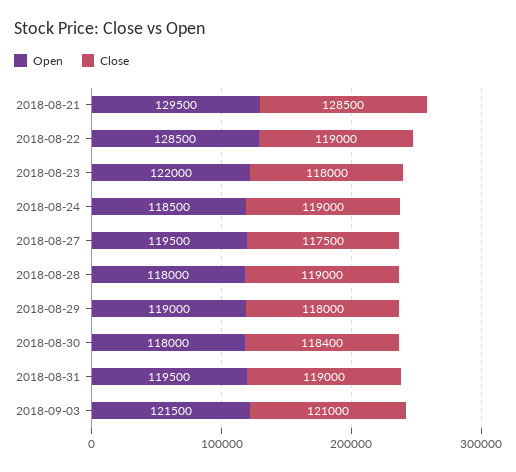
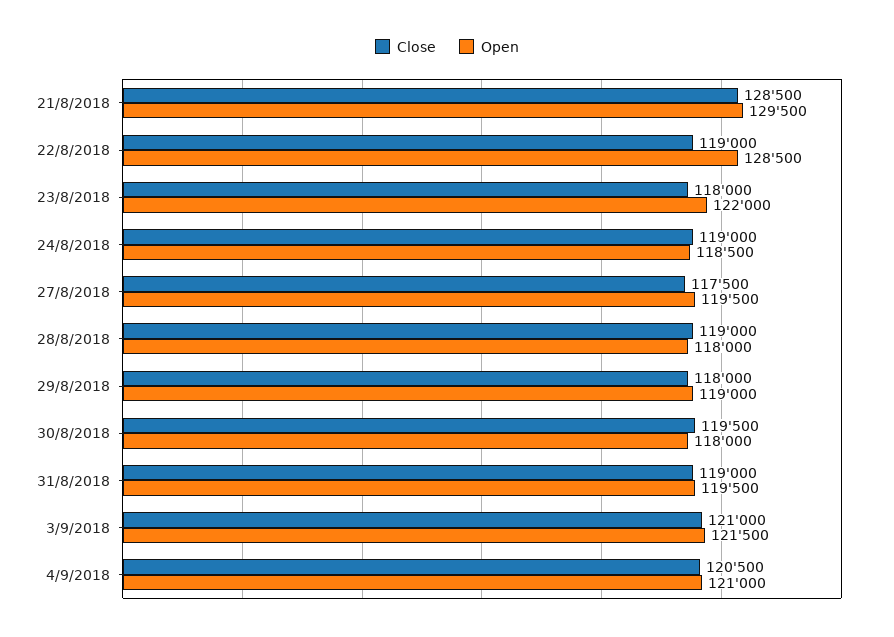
Close, 2018-08-30: 118400 -> 119500
Close, 4/9/2018: none -> 120500
Open, 4/9/2018: none -> 121000

